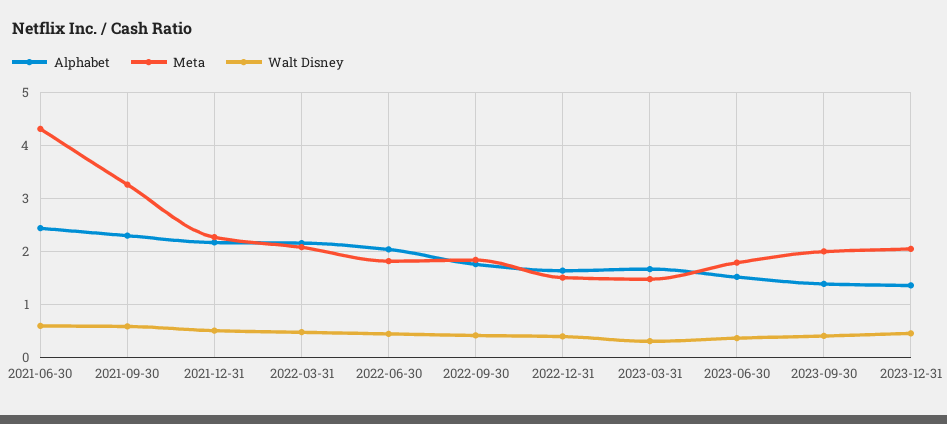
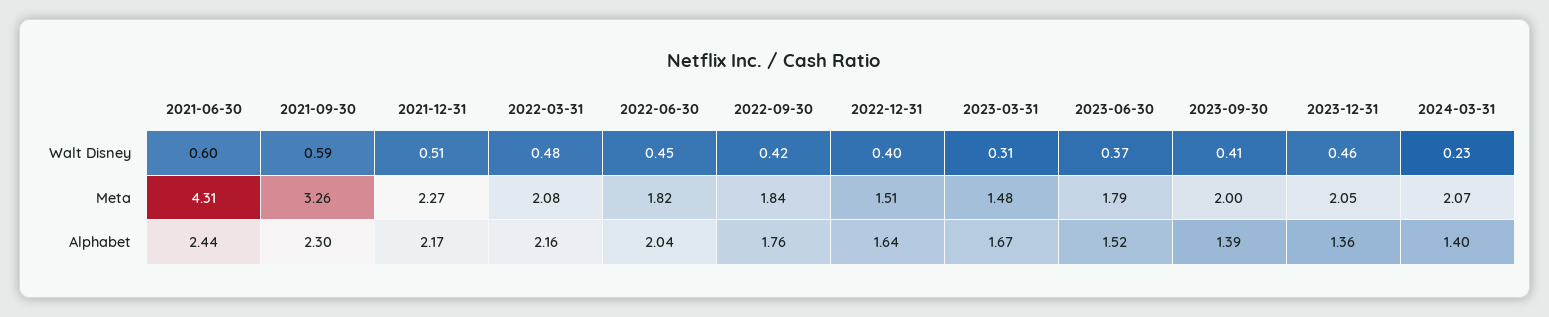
Walt Disney, 2024-03-31: none -> 0.23
Meta, 2024-03-31: none -> 2.07
Alphabet, 2024-03-31: none -> 1.4

